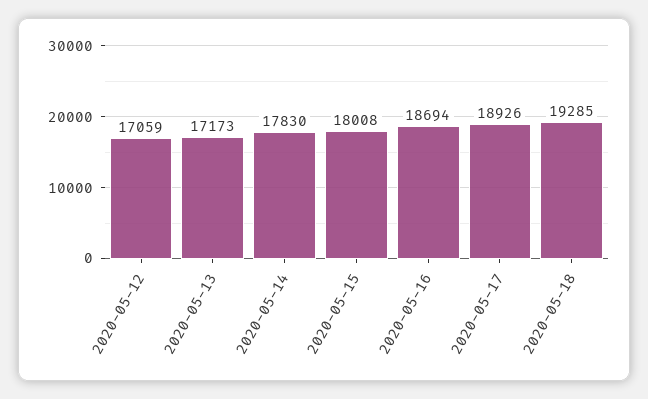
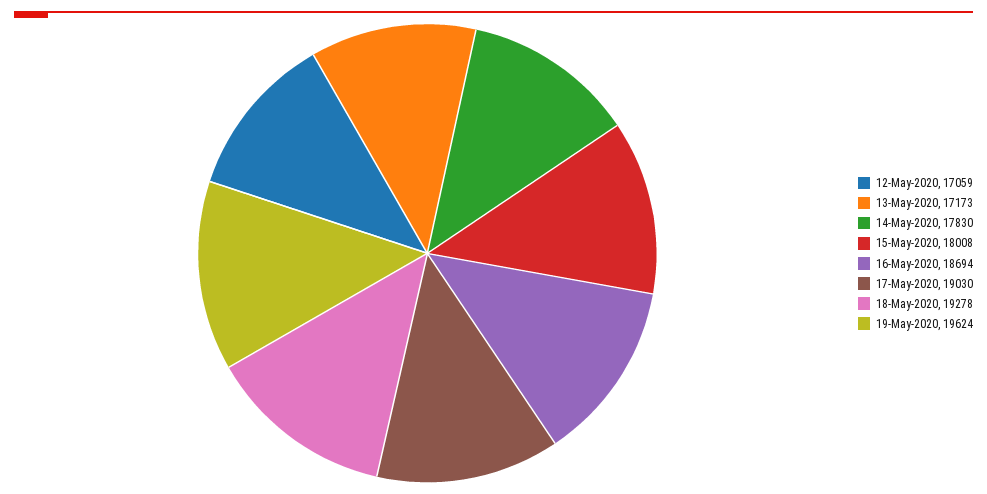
2020-05-17: 18926 -> 19030
2020-05-18: 19285 -> 19278
19-May-2020: none -> 19624

